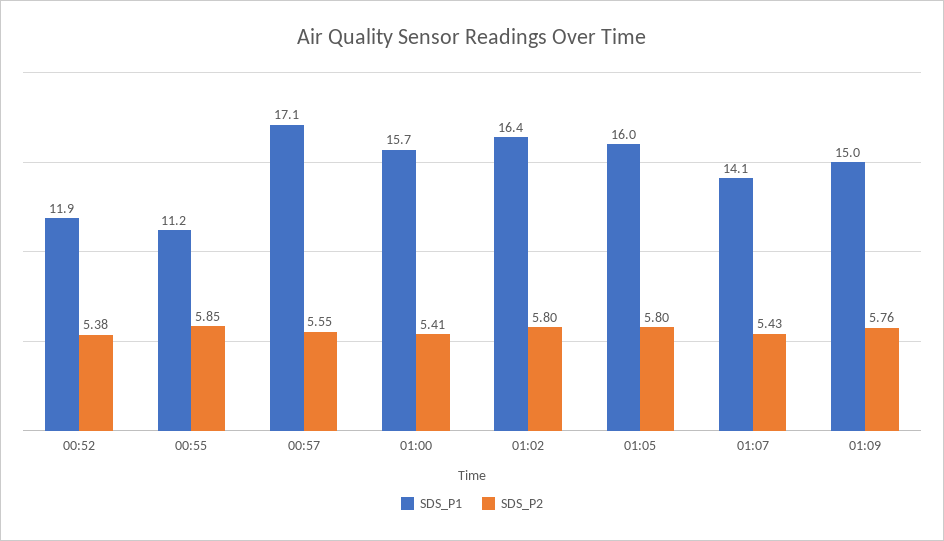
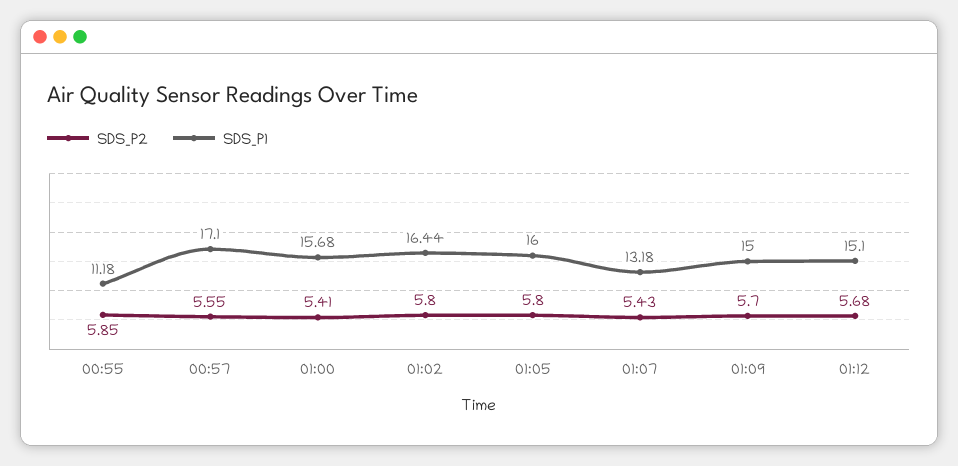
SDS_P1, 00:52: 11.9 -> none
SDS_P2, 00:52: 5.38 -> none
SDS_P1, 01:07: 14.1 -> 13.18
SDS_P2, 01:09: 5.76 -> 5.7
SDS_P2, 01:12: none -> 5.68
SDS_P1, 01:12: none -> 15.1

